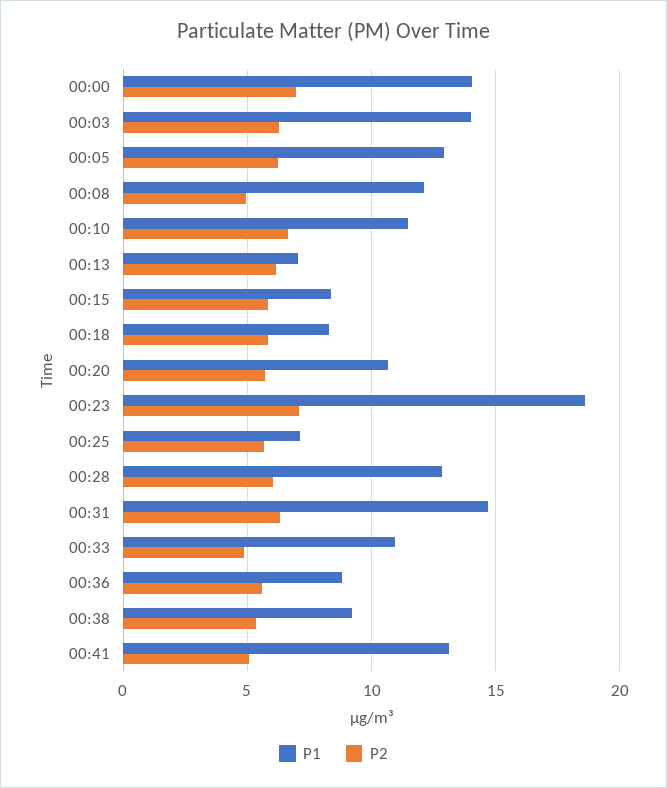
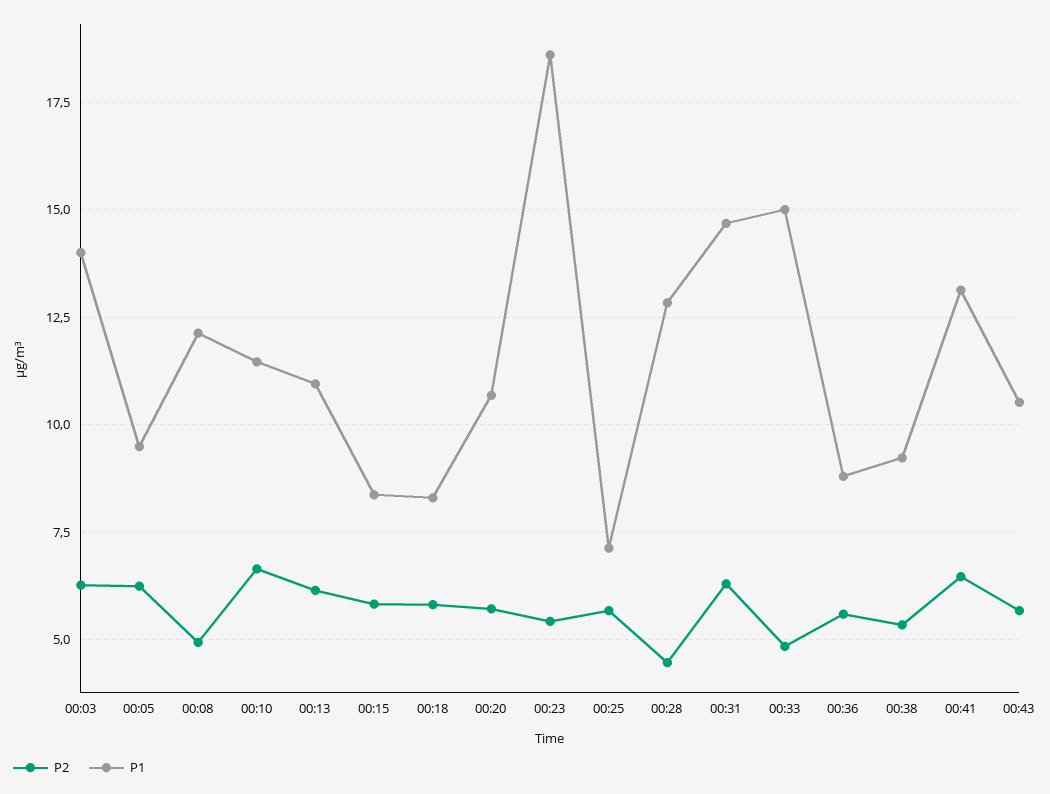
P1, 00:00: 14 -> none
P2, 00:00: 7 -> none
P1, 00:05: 13 -> 9.5
P1, 00:13: 7 -> 11
P2, 00:23: 7 -> 5.5
P2, 00:28: 6 -> 4.5
P1, 00:33: 11 -> 15
P2, 00:41: 5 -> 6.5
P2, 00:43: none -> 5.75
P1, 00:43: none -> 10.5

